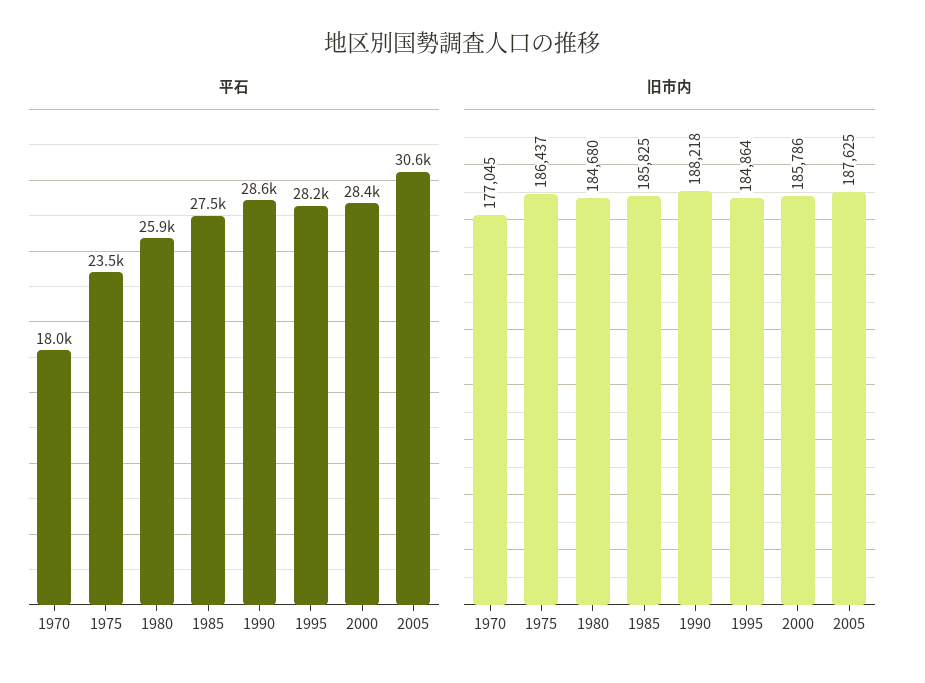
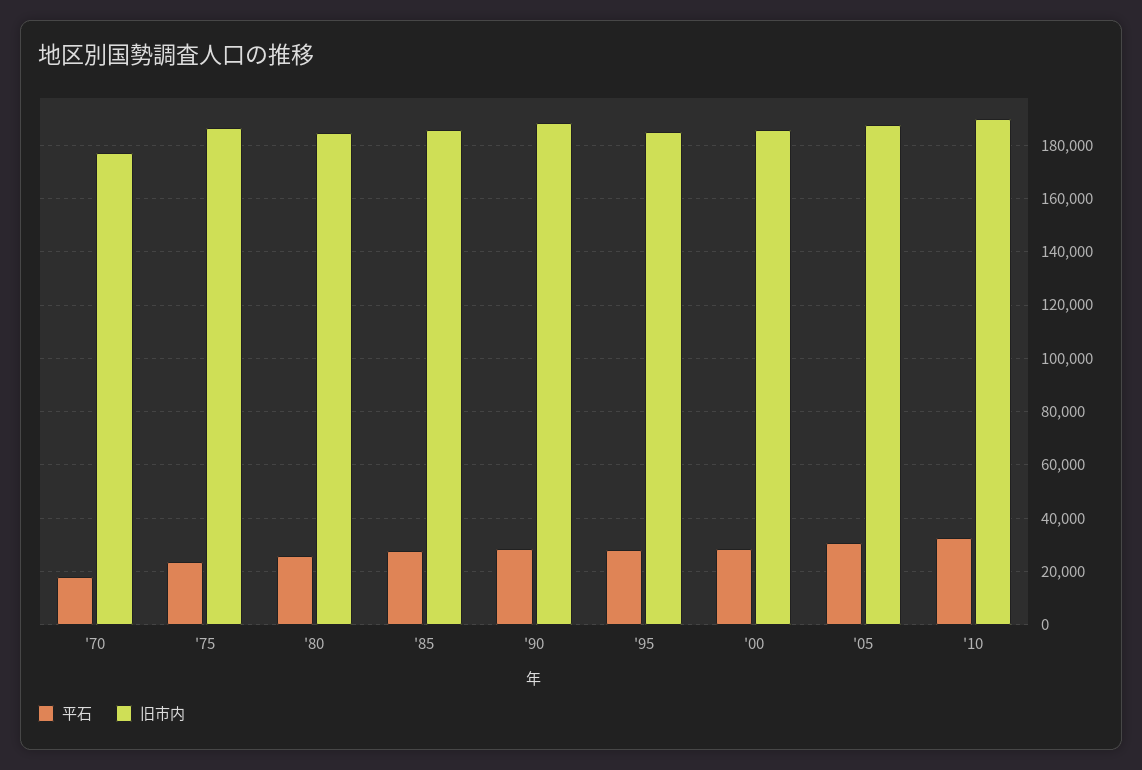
平石, '10: none -> 32500
旧市内, '10: none -> 190000

